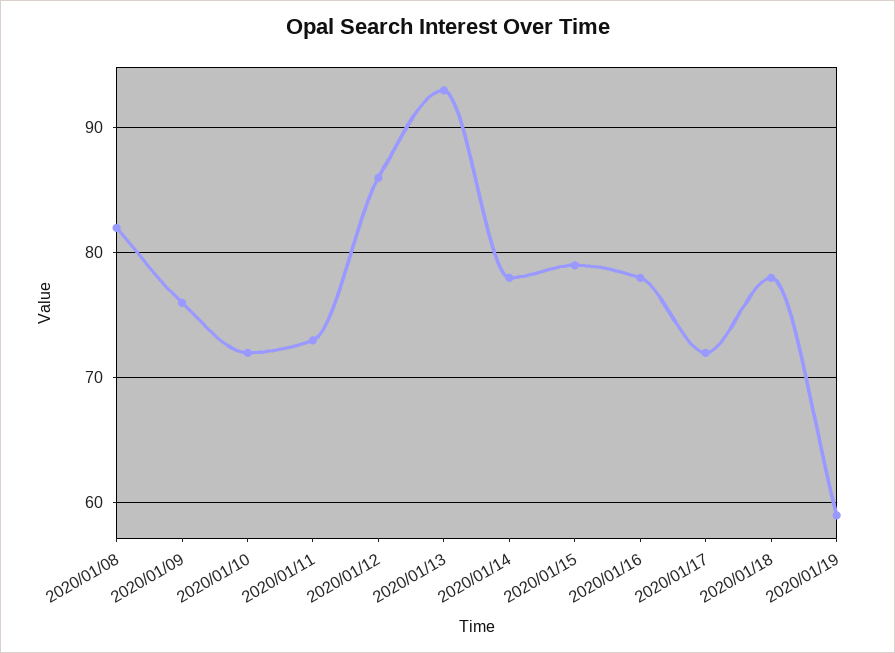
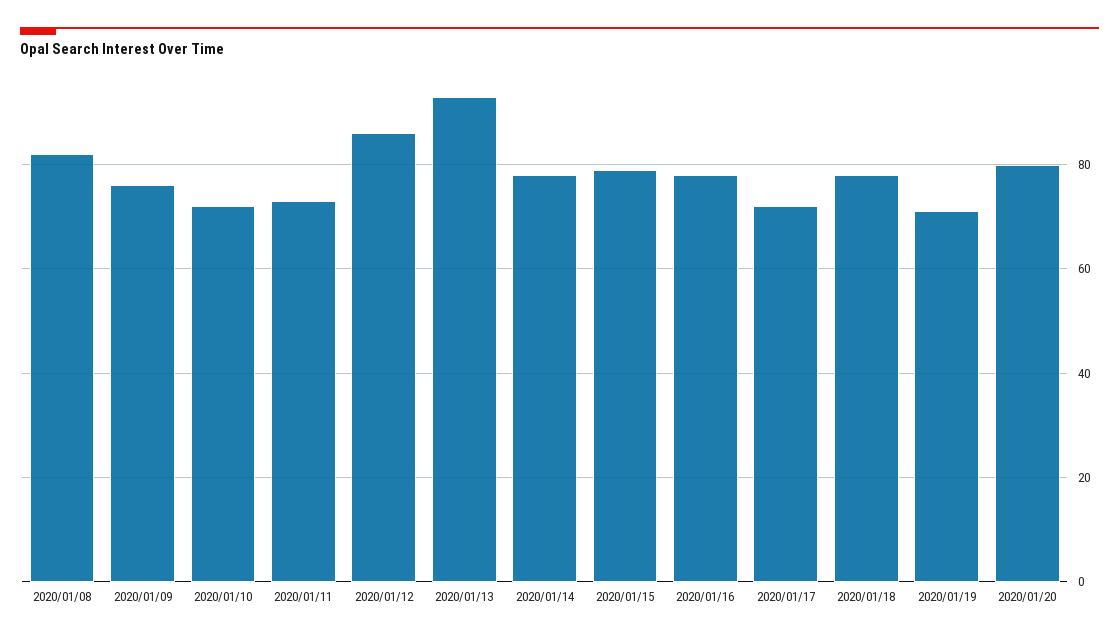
2020/01/19: 59 -> 70
2020/01/20: none -> 80

